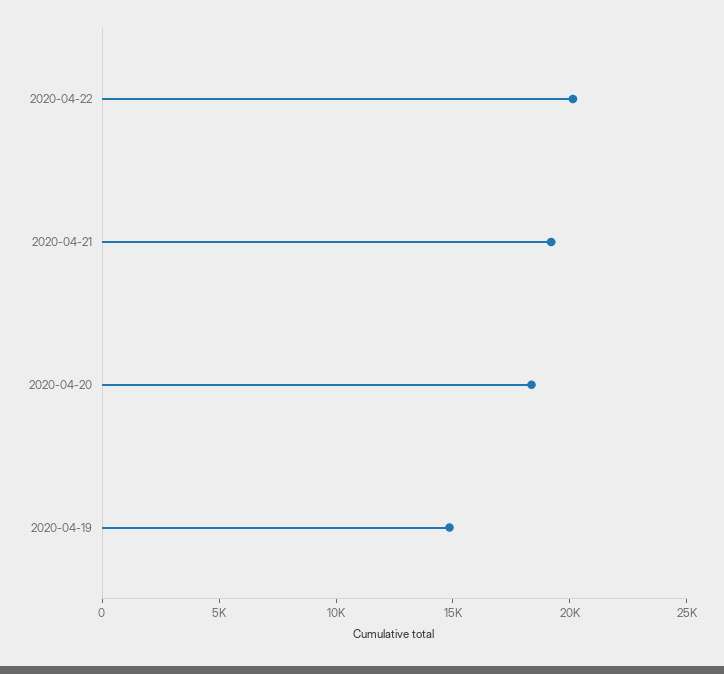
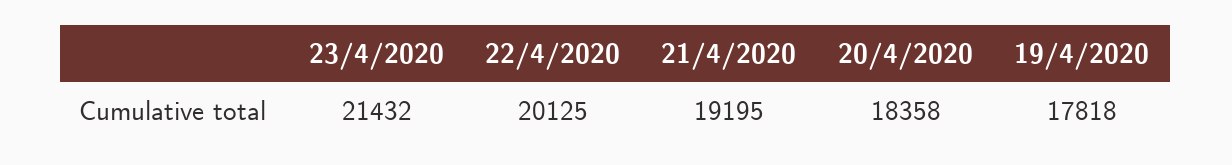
2020-04-19: 15000 -> 17818
23/4/2020: none -> 21432

